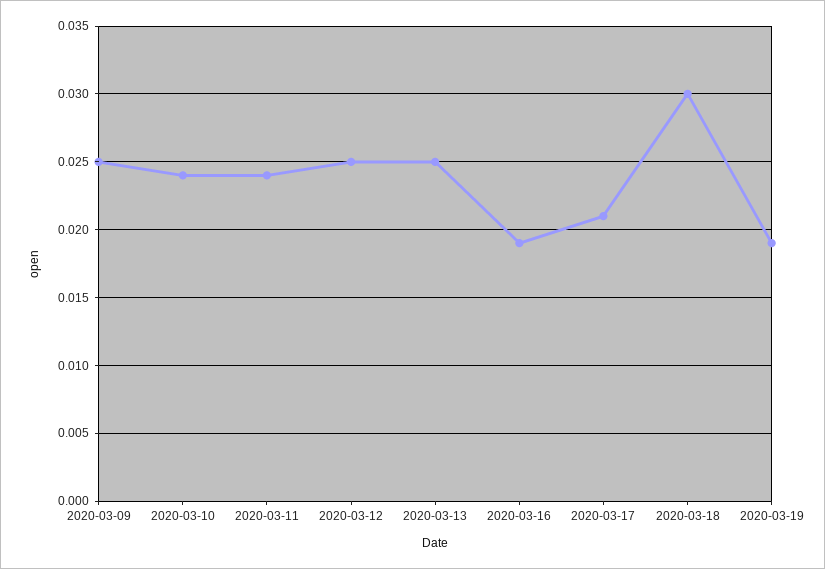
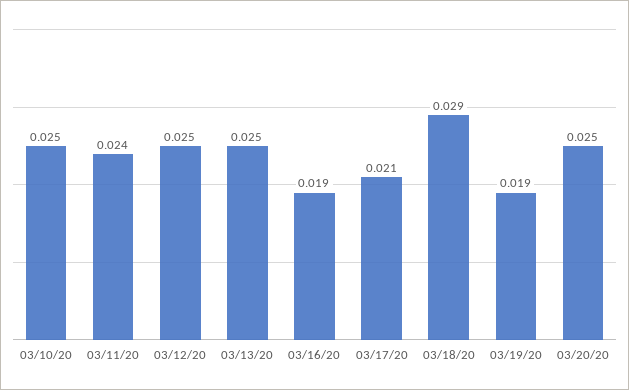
2020-03-09: 0.025 -> none
2020-03-10: 0.024 -> 0.025
2020-03-18: 0.03 -> 0.029
03/20/20: none -> 0.025

